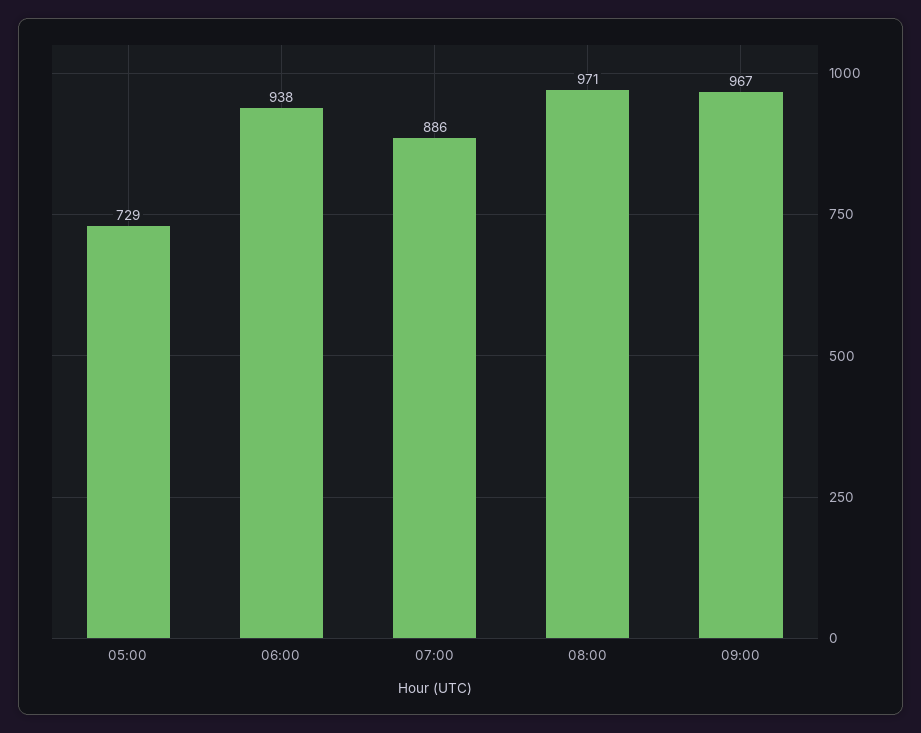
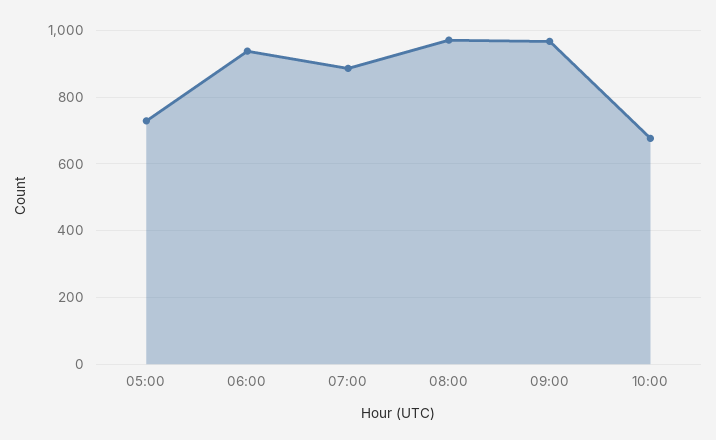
10:00: none -> 680

